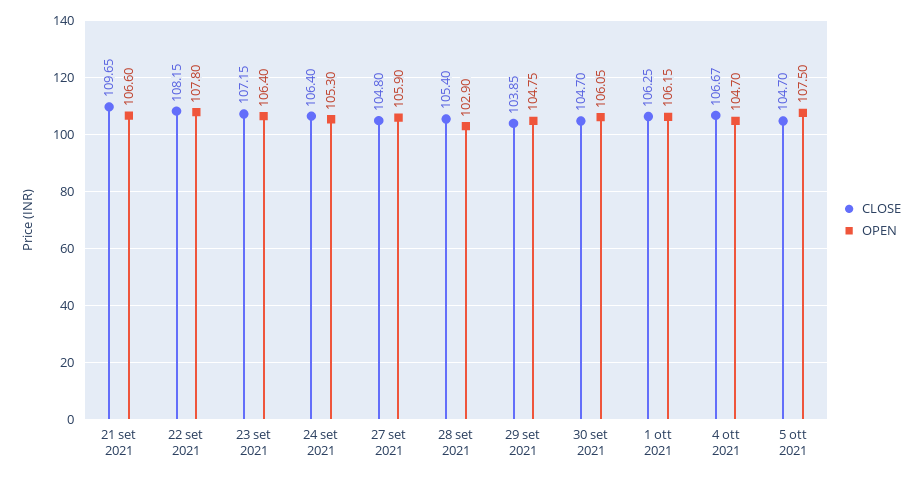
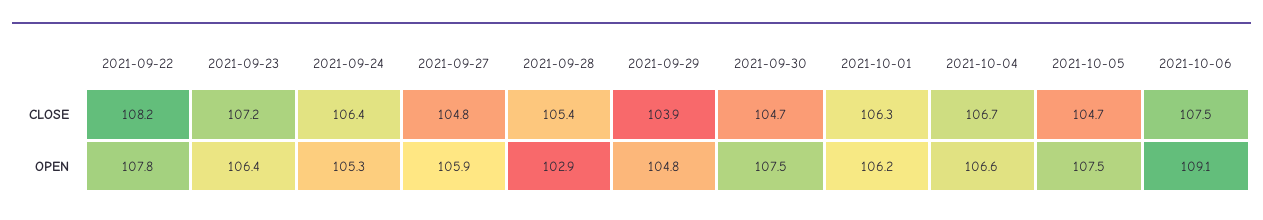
CLOSE, 21 set 2021: 109.65 -> none
OPEN, 21 set 2021: 106.6 -> none
OPEN, 30 set 2021: 106.05 -> 107.5
OPEN, 4 ott 2021: 104.7 -> 106.6
CLOSE, 2021-10-06: none -> 107.5
OPEN, 2021-10-06: none -> 109.1

